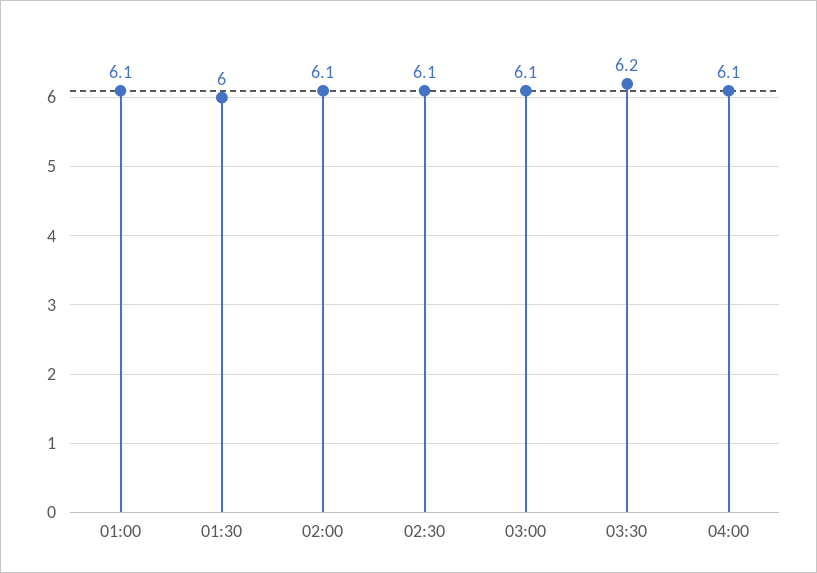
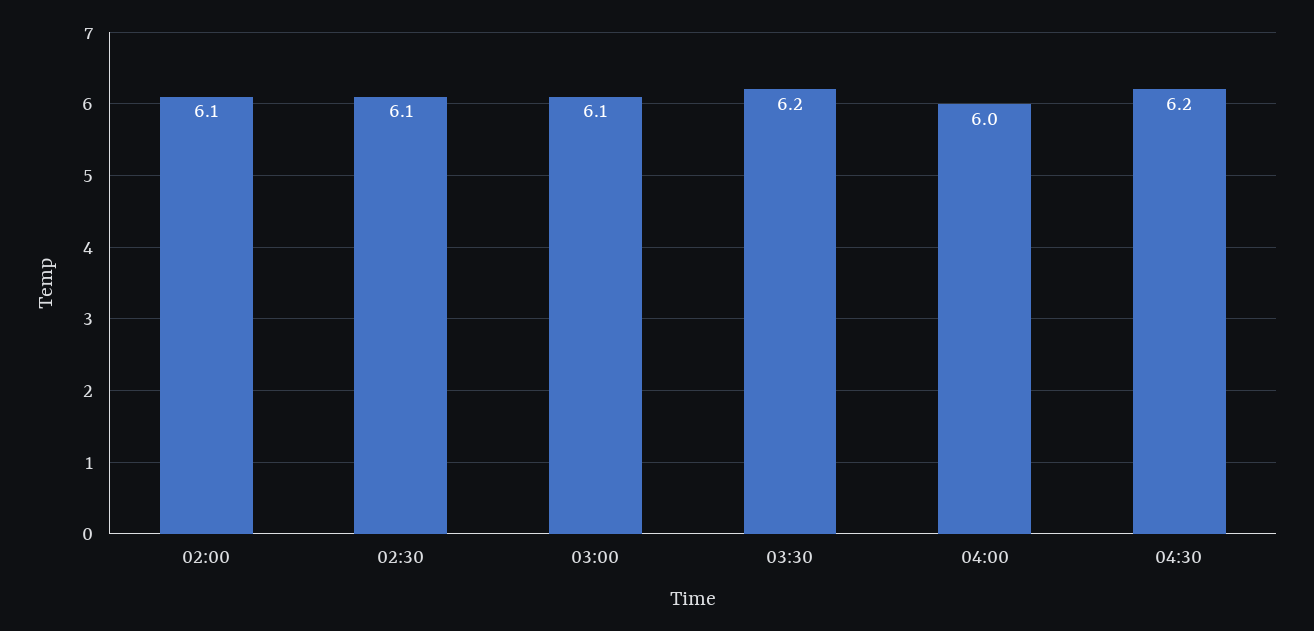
01:00: 6.1 -> none
01:30: 6 -> none
04:00: 6.1 -> 6
04:30: none -> 6.2

